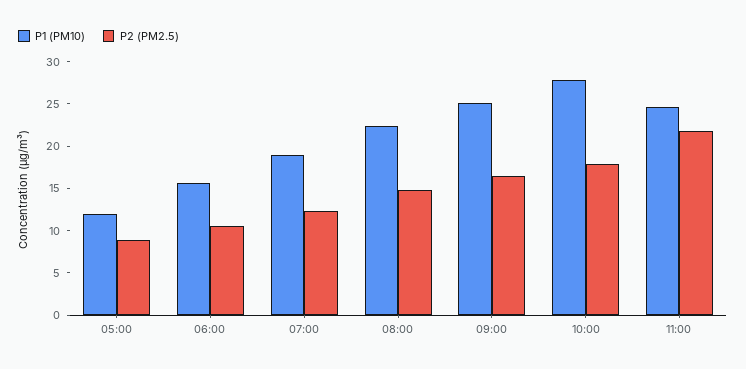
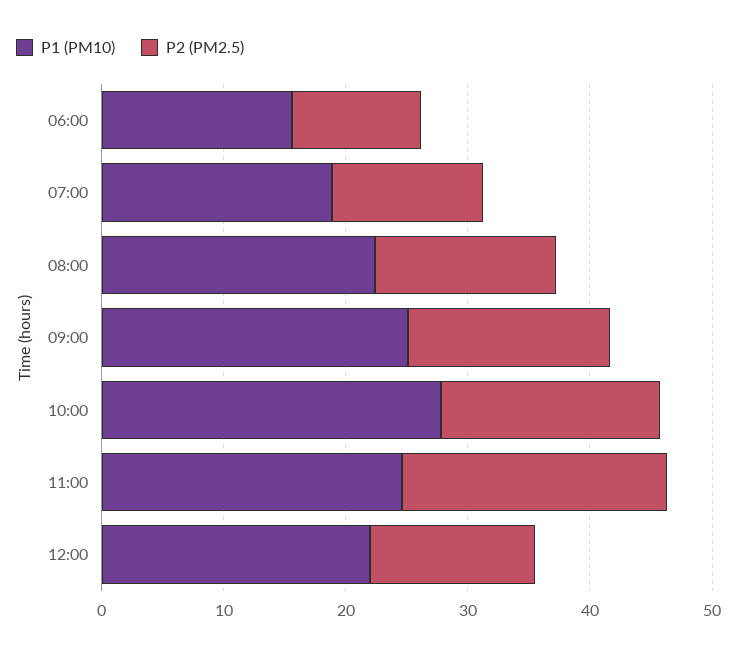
P1 (PM10), 05:00: 12 -> none
P2 (PM2.5), 05:00: 9 -> none
P1 (PM10), 12:00: none -> 22
P2 (PM2.5), 12:00: none -> 14

